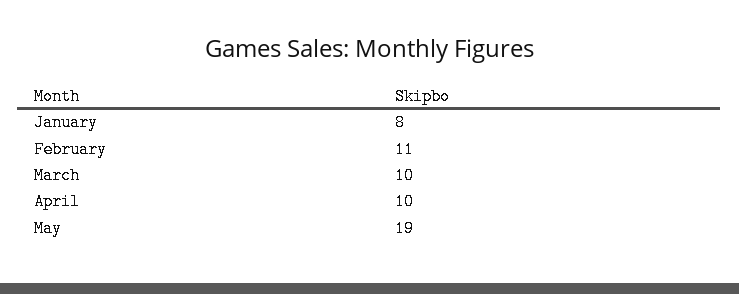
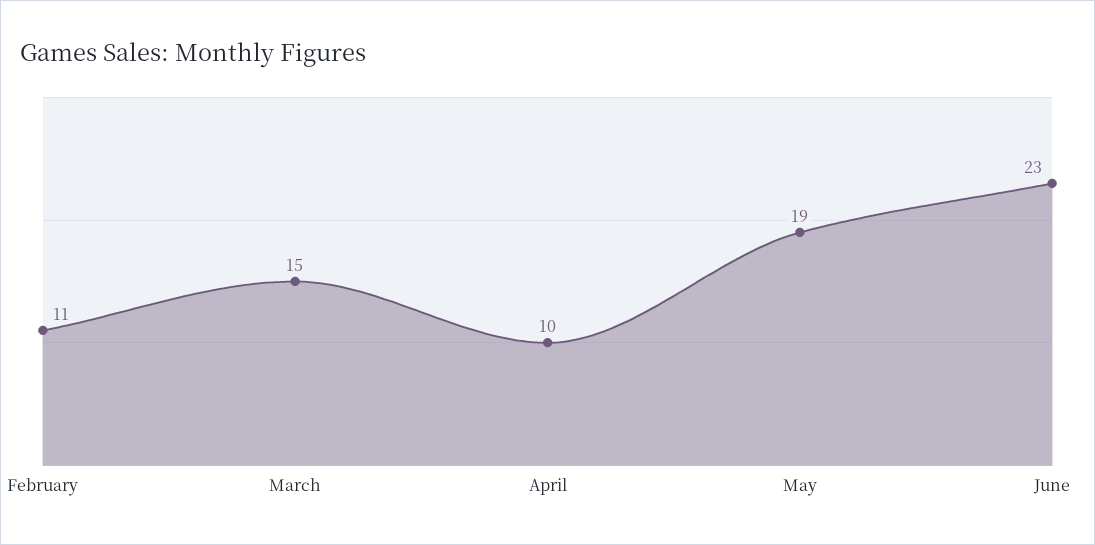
January: 8 -> none
March: 10 -> 15
June: none -> 23

